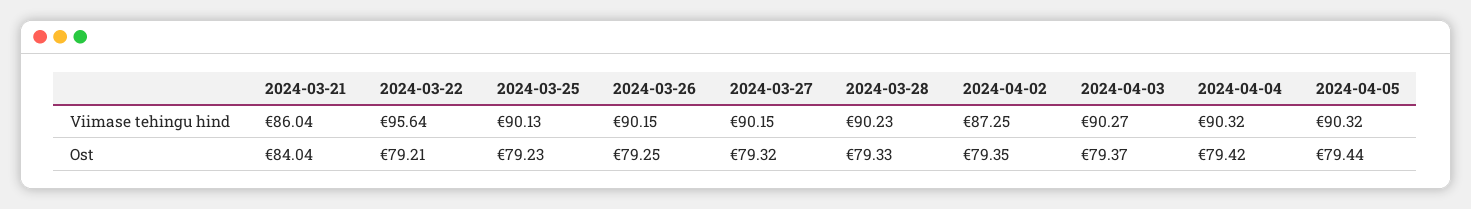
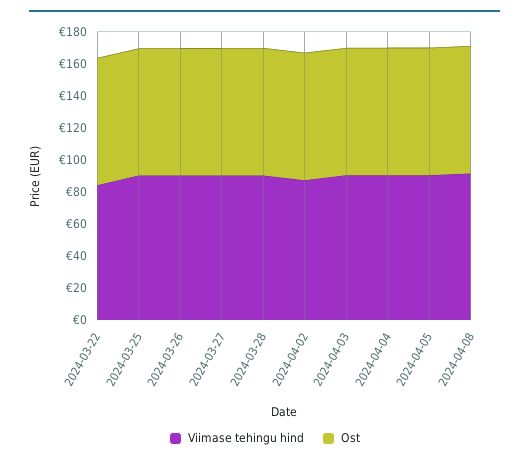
Viimase tehingu hind, 2024-03-21: 86.04 -> none
Viimase tehingu hind, 2024-03-22: 95.64 -> 85
Ost, 2024-03-21: 84.04 -> none
Viimase tehingu hind, 2024-04-08: none -> 90
Ost, 2024-04-08: none -> 80

